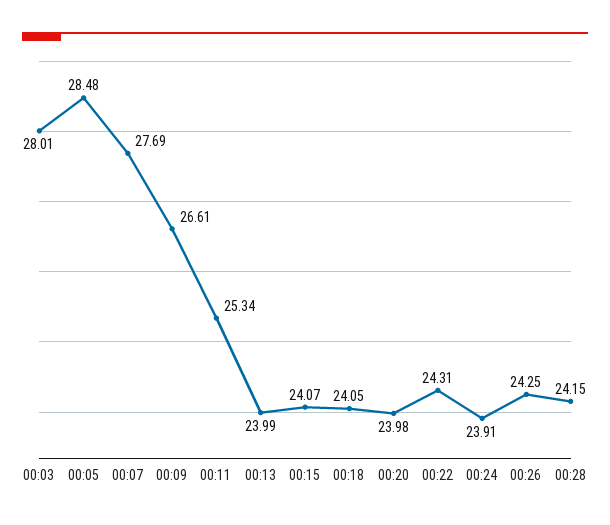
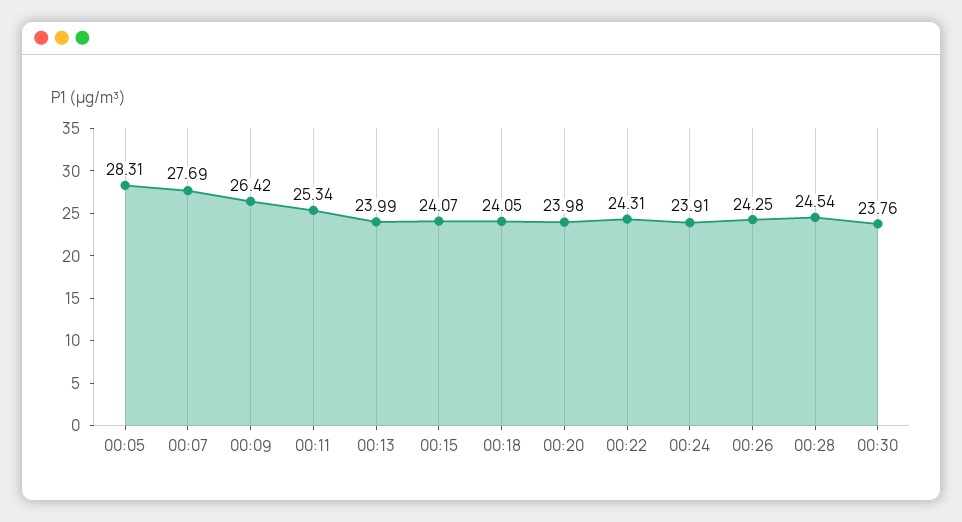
00:03: 28.01 -> none
00:05: 28.48 -> 28.31
00:09: 26.61 -> 26.42
00:28: 24.15 -> 24.54
00:30: none -> 23.76

